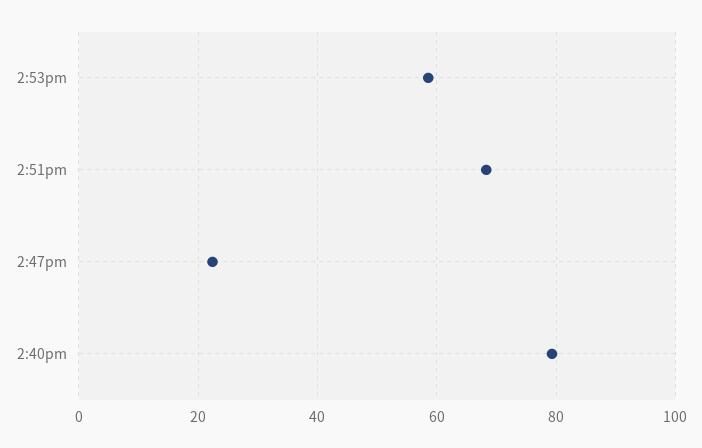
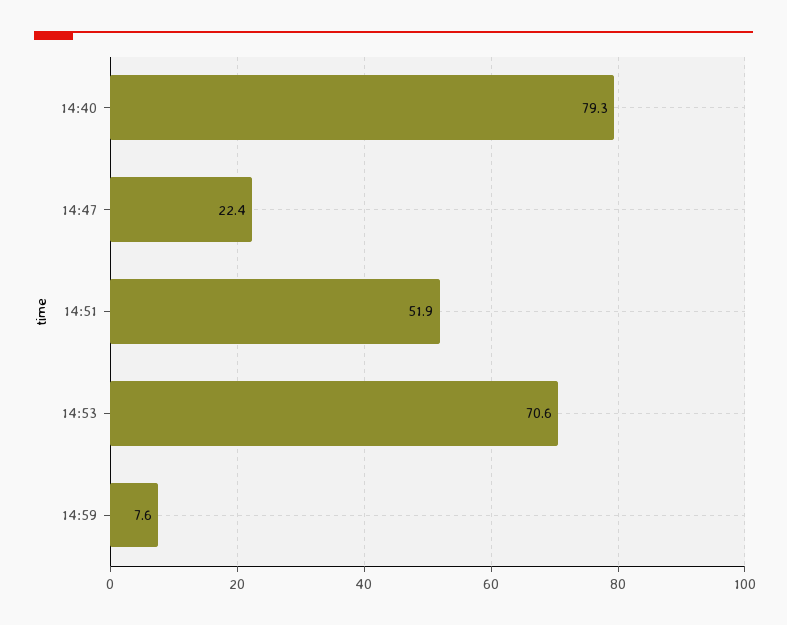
2:53pm: 58 -> 70.6
2:51pm: 68 -> 51.9
14:59: none -> 7.6

